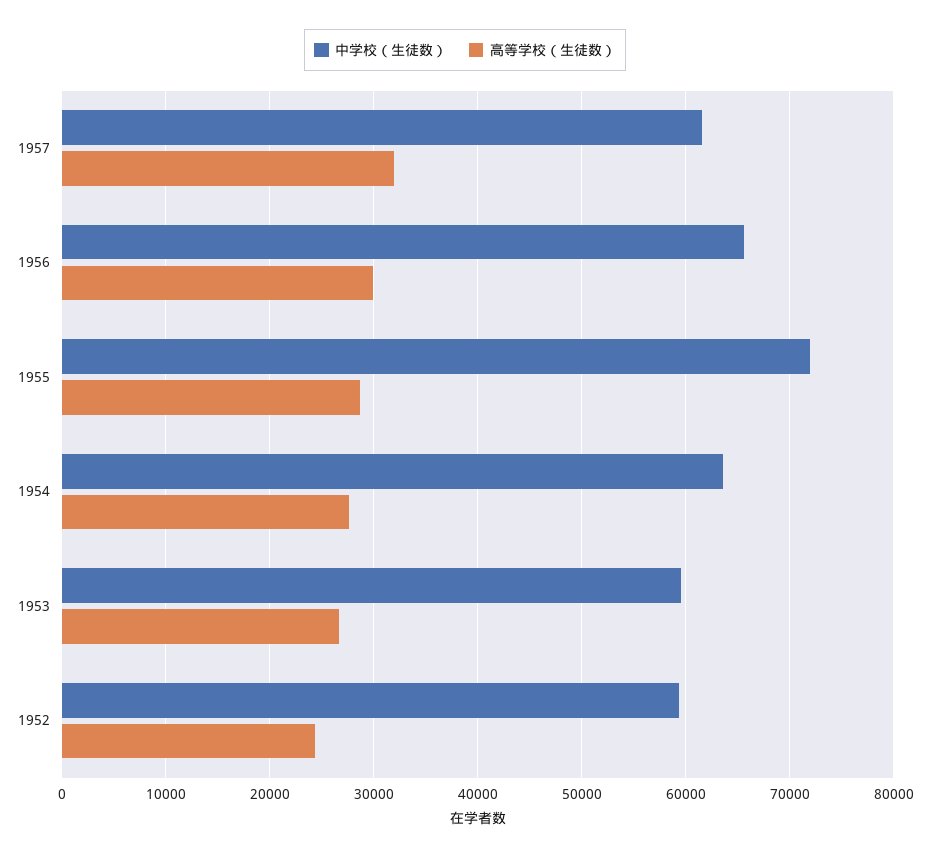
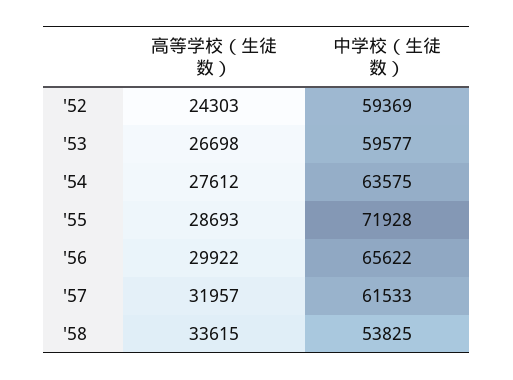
高等学校（生徒数）, '58: none -> 33615
中学校（生徒数）, '58: none -> 53825

